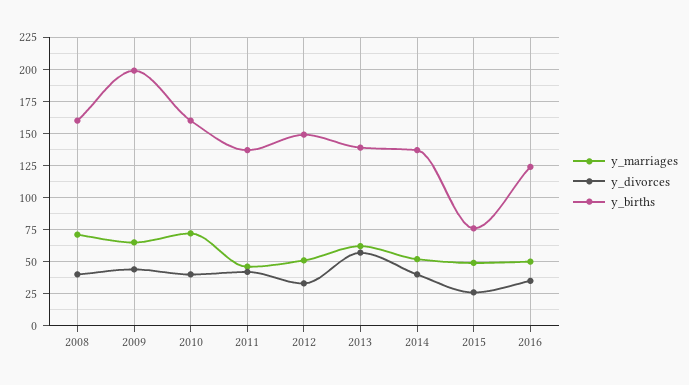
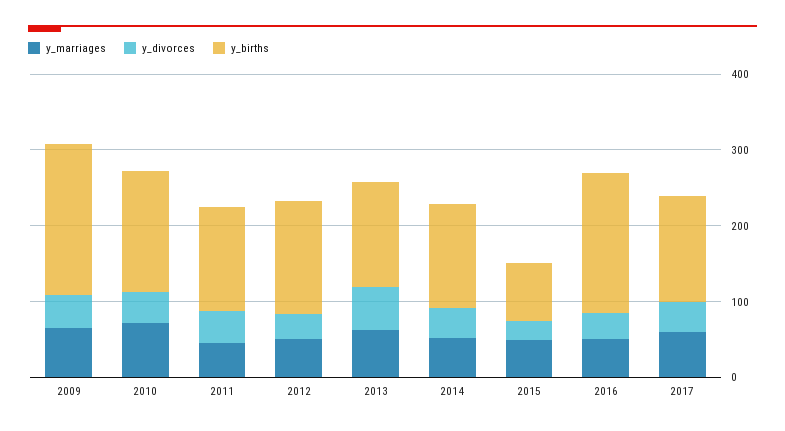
y_marriages, 2008: 70 -> none
y_divorces, 2008: 40 -> none
y_births, 2008: 160 -> none
y_births, 2016: 125 -> 180
y_marriages, 2017: none -> 60
y_divorces, 2017: none -> 40
y_births, 2017: none -> 140

